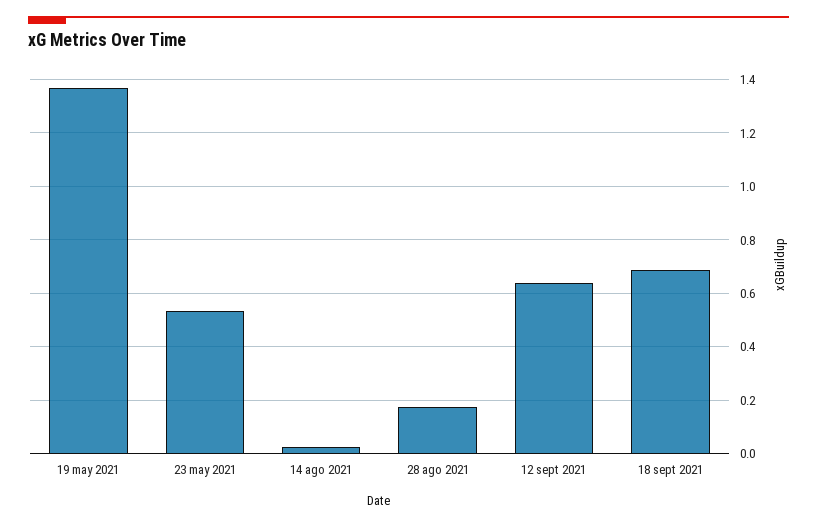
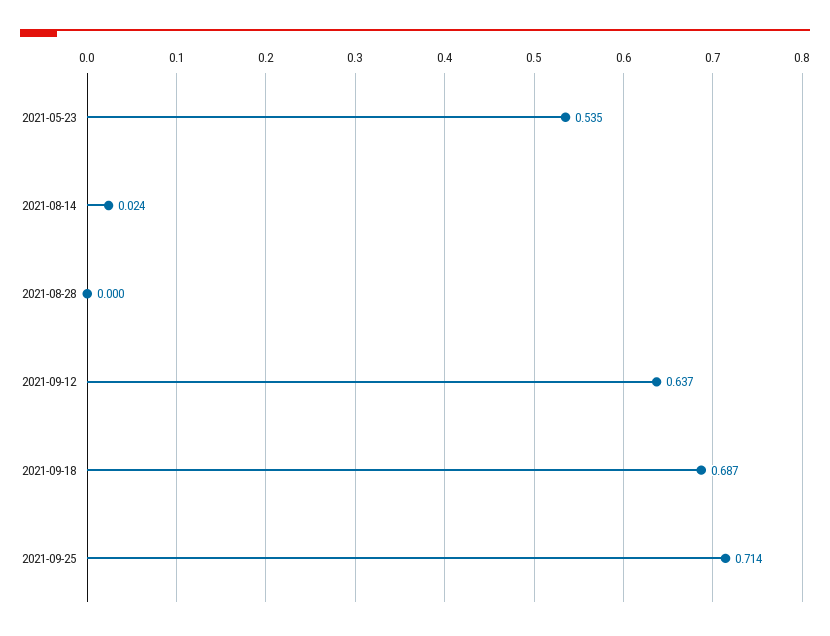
19 may 2021: 1.375 -> none
28 ago 2021: 0.175 -> 0
2021-09-25: none -> 0.714

